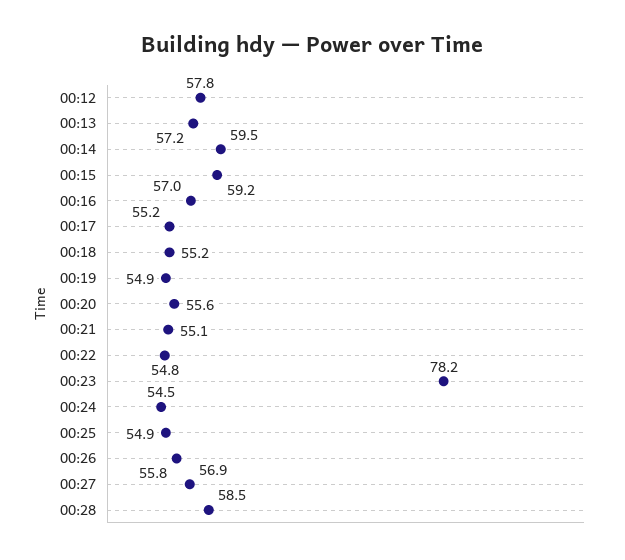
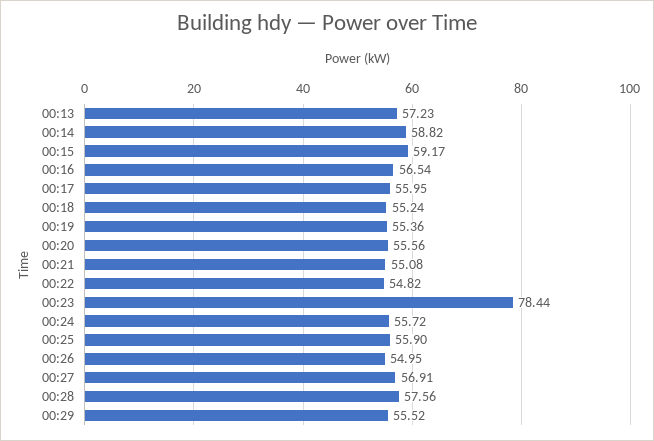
00:12: 57.8 -> none
00:14: 59.5 -> 58.82
00:16: 57 -> 56.54
00:17: 55.2 -> 55.95
00:19: 54.9 -> 55.36
00:23: 78.2 -> 78.44
00:24: 54.5 -> 55.72
00:25: 54.9 -> 55.9
00:26: 55.8 -> 54.95
00:28: 58.5 -> 57.56
00:29: none -> 55.52

